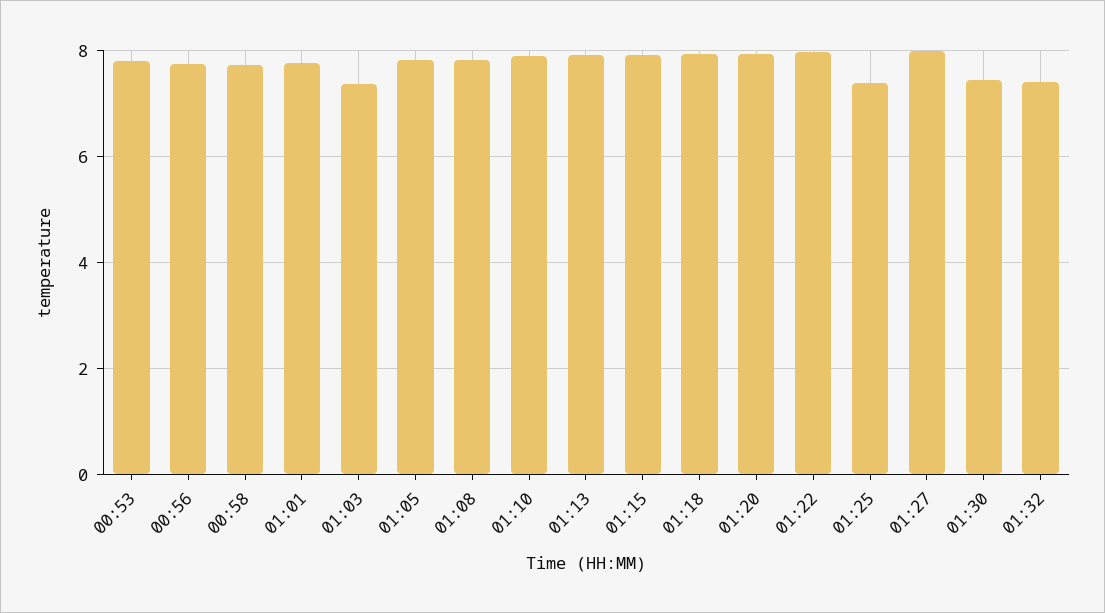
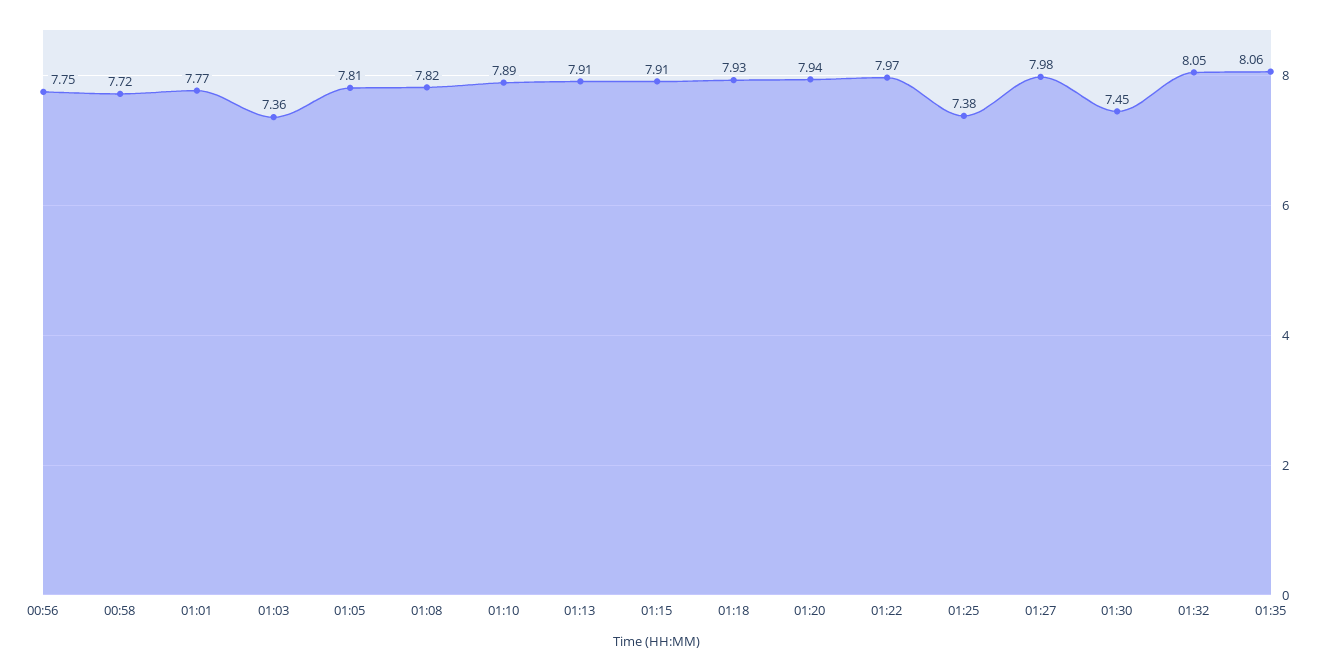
00:53: 7.8 -> none
01:32: 7.4 -> 8.05
01:35: none -> 8.06

